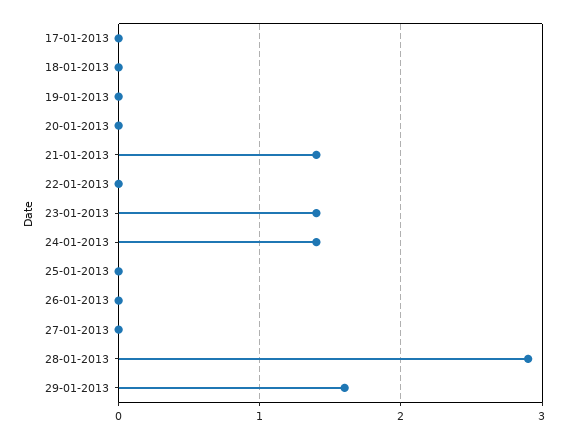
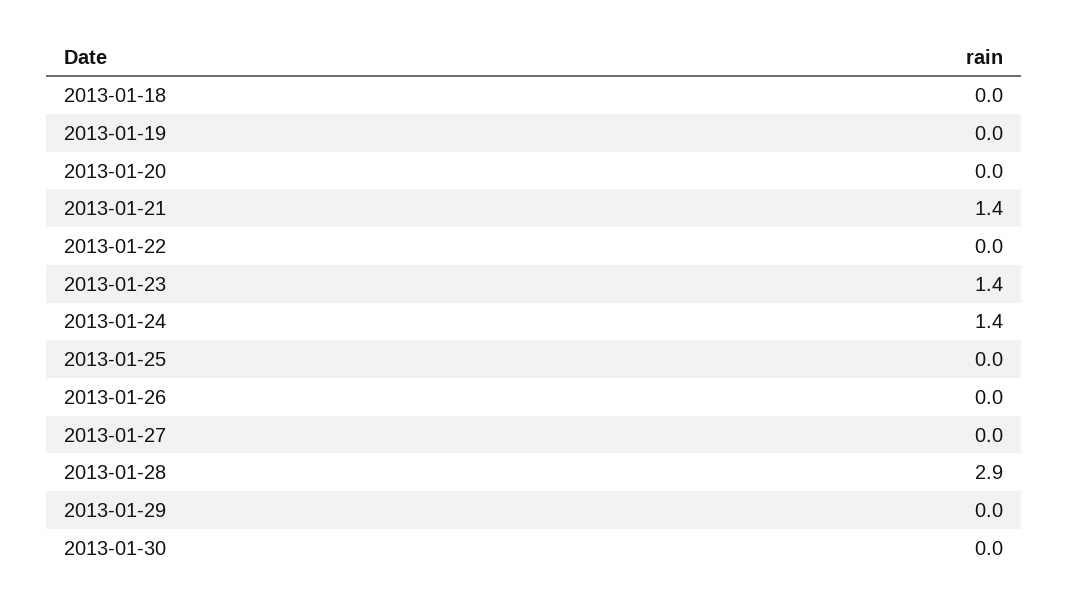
17-01-2013: 0 -> none
29-01-2013: 1.6 -> 0
2013-01-30: none -> 0

